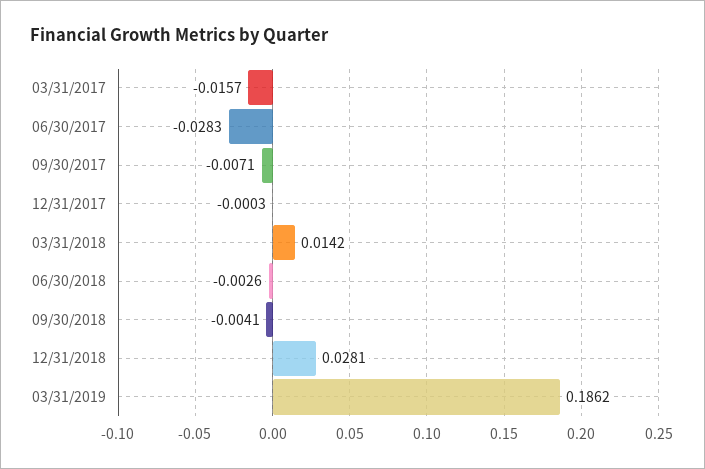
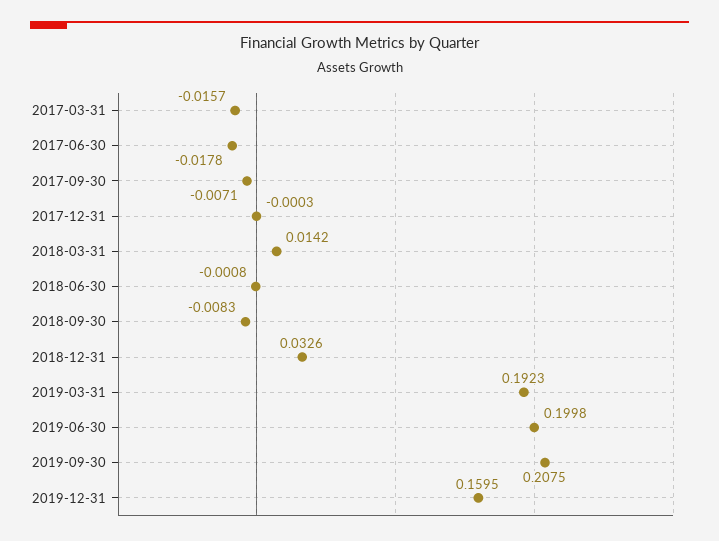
06/30/2017: -0.0283 -> -0.0178
06/30/2018: -0.0026 -> -0.0008
09/30/2018: -0.0041 -> -0.0083
12/31/2018: 0.0281 -> 0.0326
03/31/2019: 0.1862 -> 0.1923
2019-06-30: none -> 0.1998
2019-09-30: none -> 0.2075
2019-12-31: none -> 0.1595

